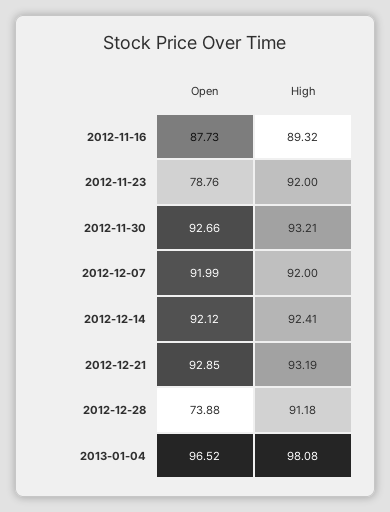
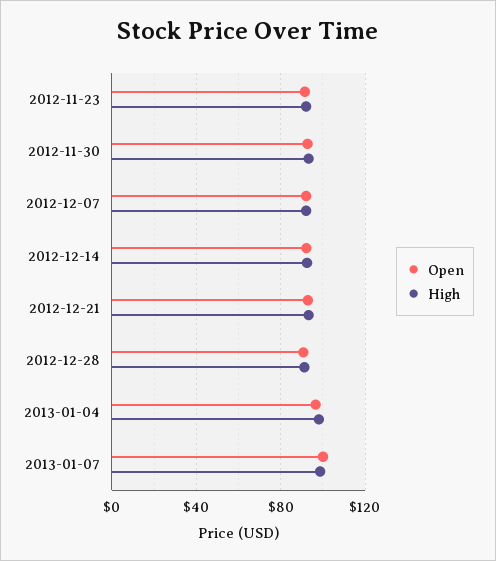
Open, 2012-11-16: 87.73 -> none
High, 2012-11-16: 89.32 -> none
Open, 2012-11-23: 78.76 -> 90
Open, 2012-12-28: 73.88 -> 90
Open, 2013-01-07: none -> 100
High, 2013-01-07: none -> 100

